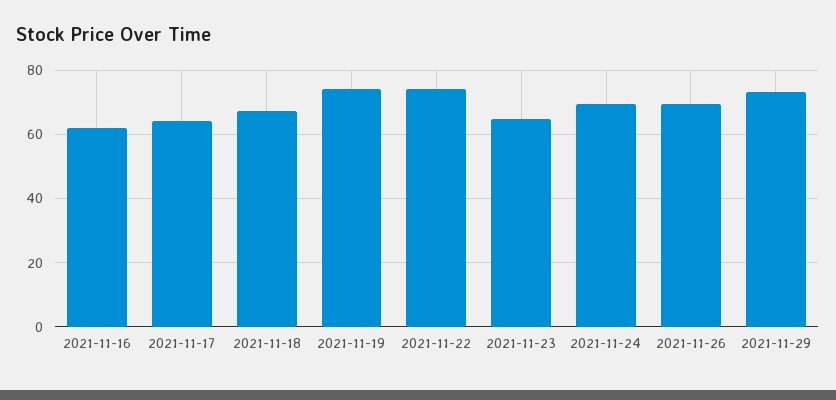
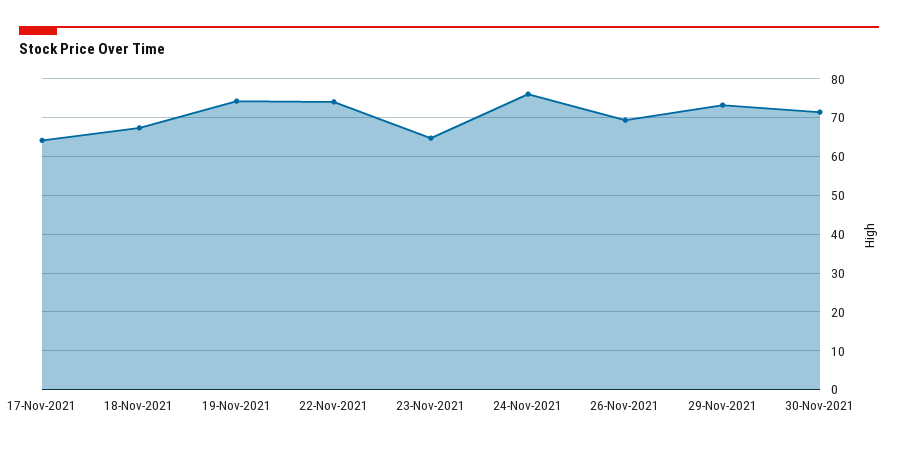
2021-11-16: 62 -> none
2021-11-24: 70 -> 76
30-Nov-2021: none -> 72

